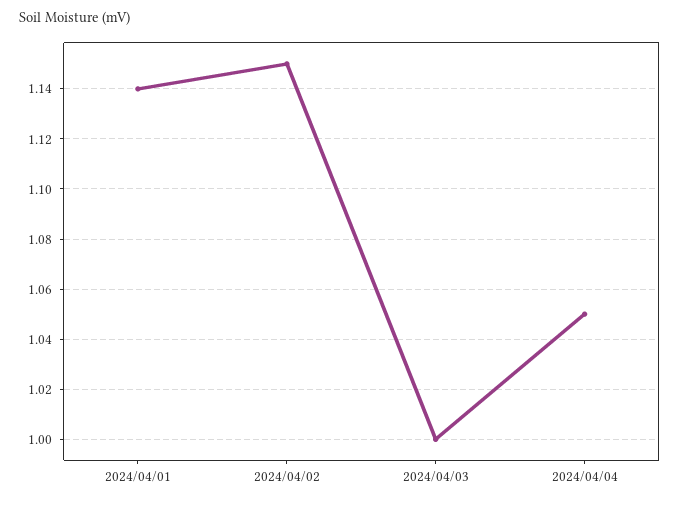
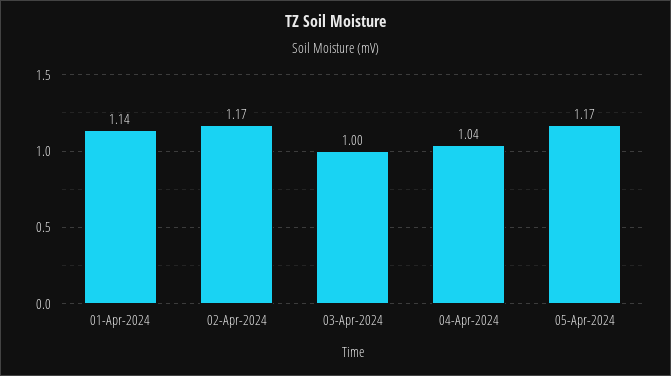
2024/04/02: 1.15 -> 1.17
2024/04/04: 1.05 -> 1.04
05-Apr-2024: none -> 1.17

